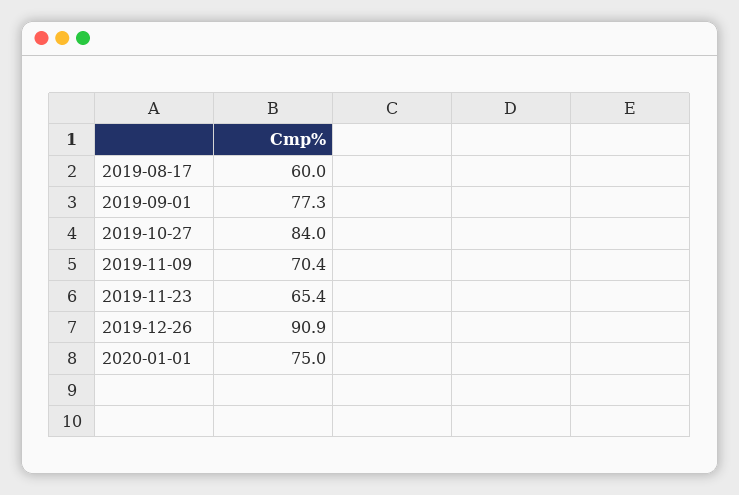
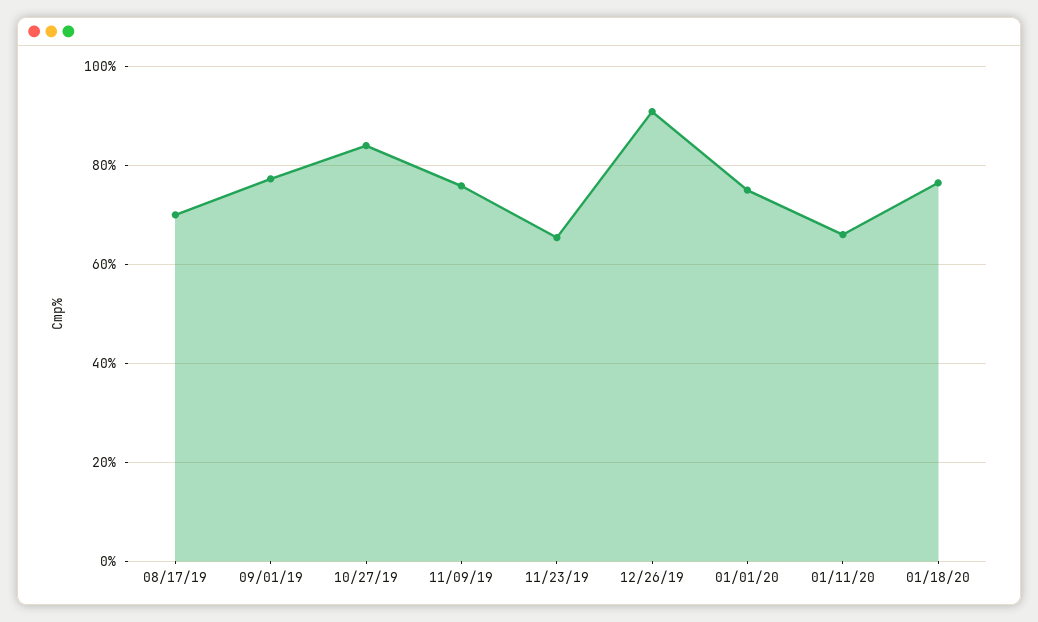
2019-08-17: 60 -> 70
2019-11-09: 70.4 -> 76
01/11/20: none -> 66
01/18/20: none -> 76

